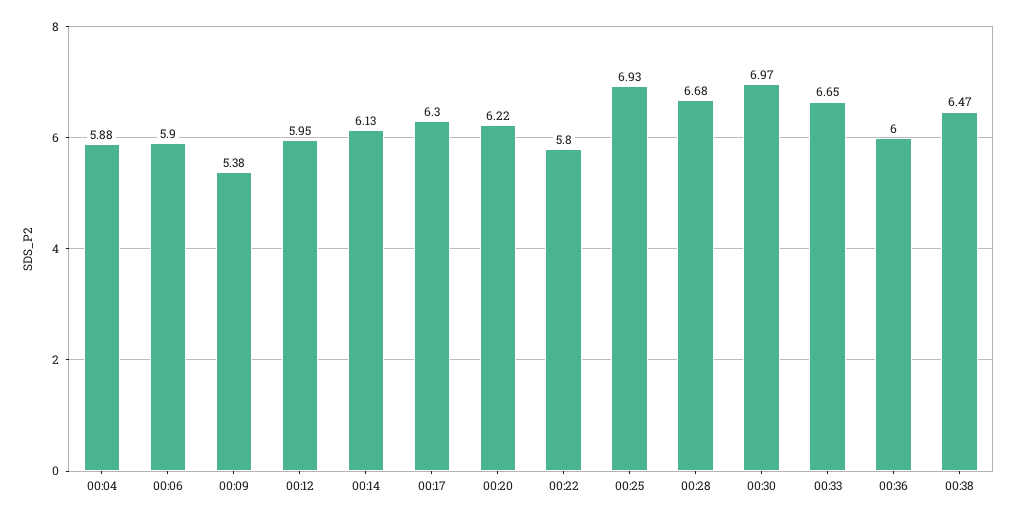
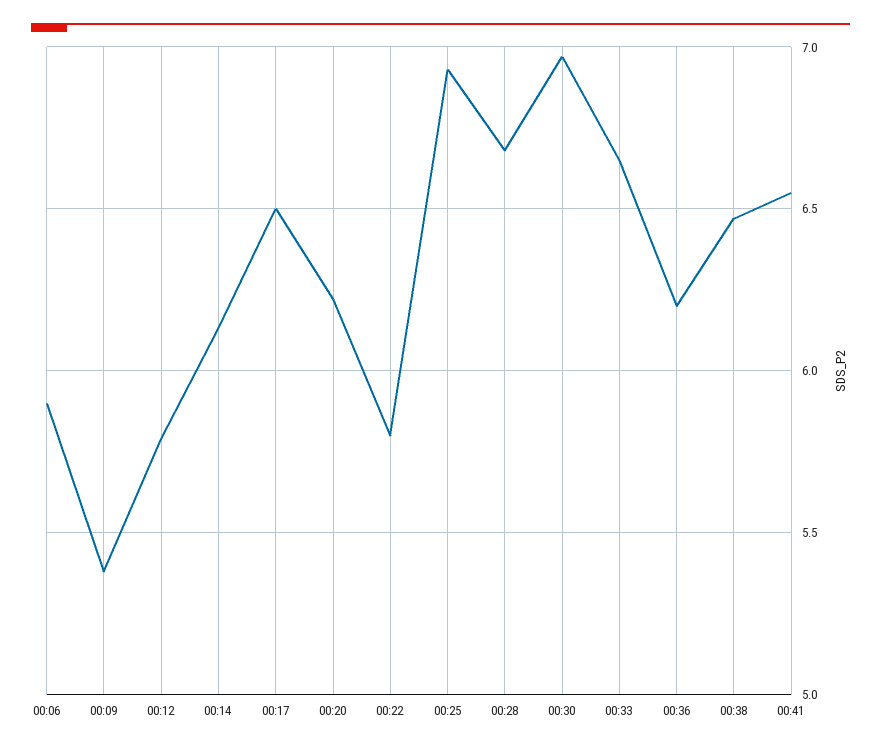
00:04: 5.88 -> none
00:12: 5.95 -> 5.8
00:17: 6.3 -> 6.5
00:36: 6 -> 6.2
00:41: none -> 6.55

